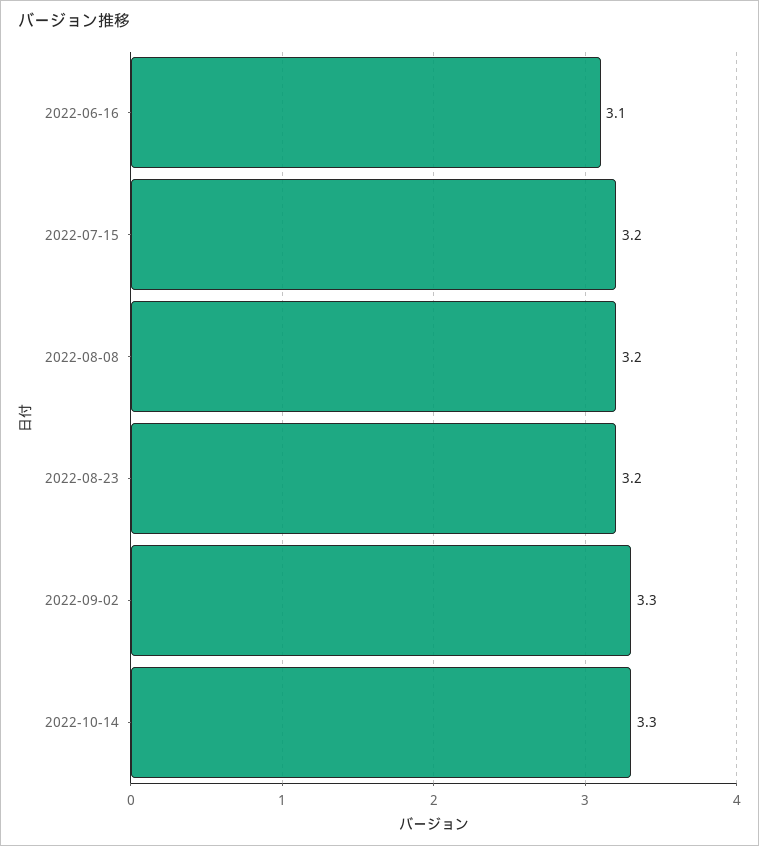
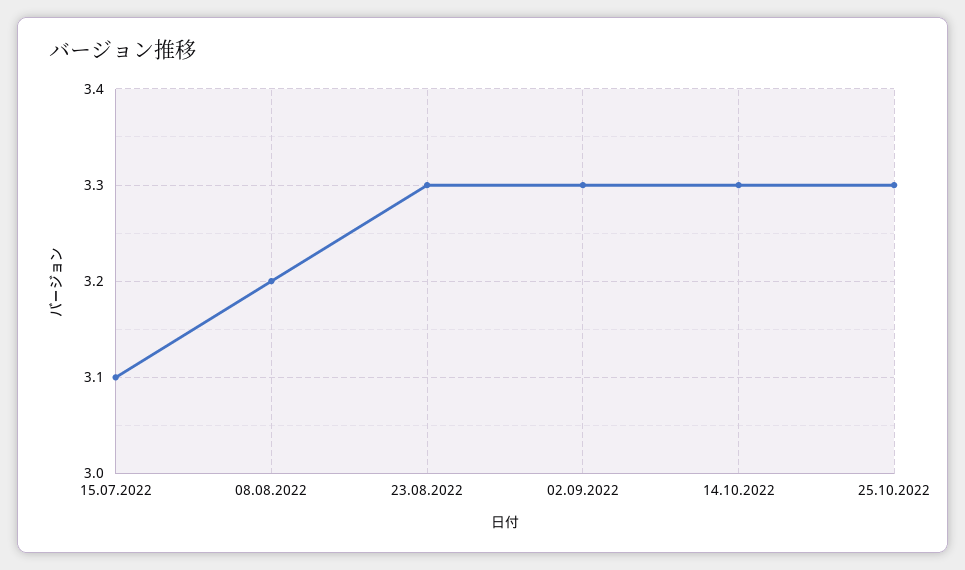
2022-06-16: 3.1 -> none
2022-07-15: 3.2 -> 3.1
2022-08-23: 3.2 -> 3.3
25.10.2022: none -> 3.3

